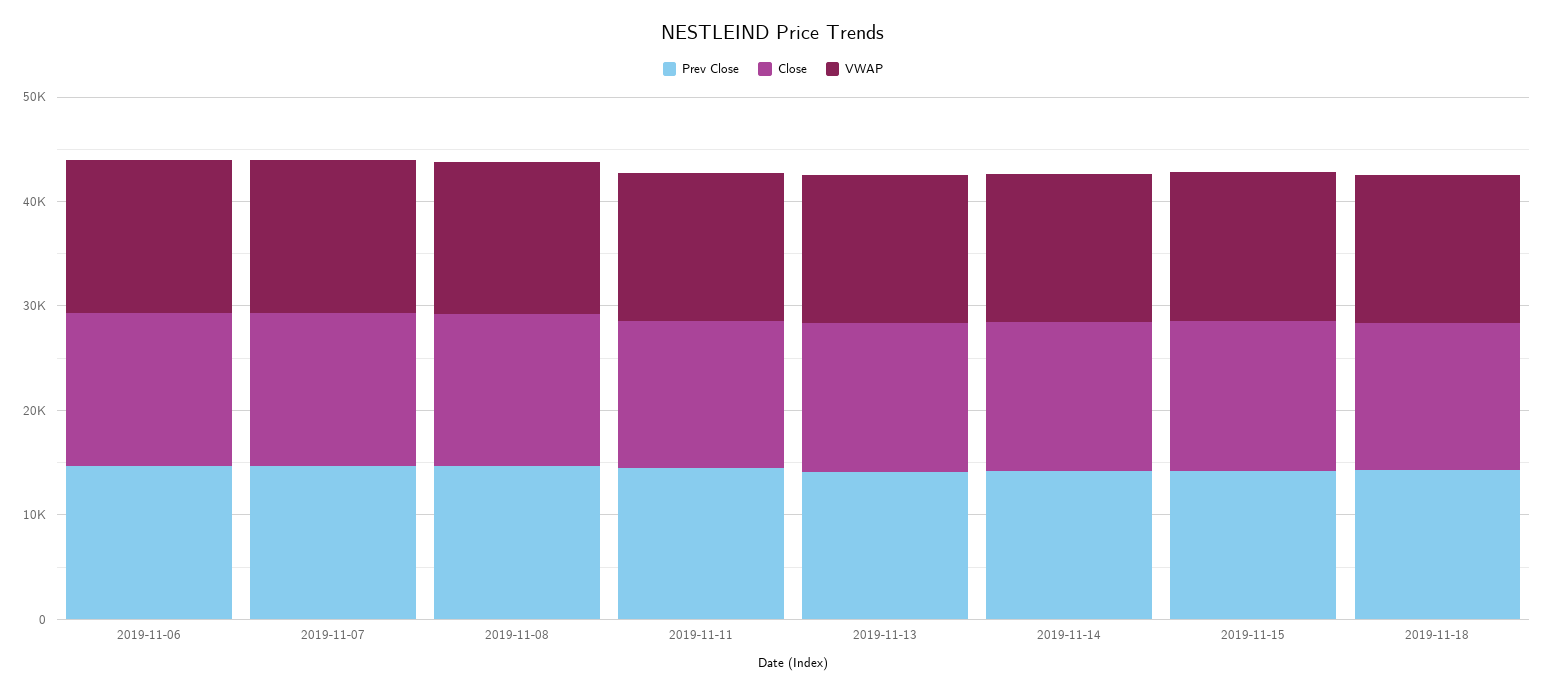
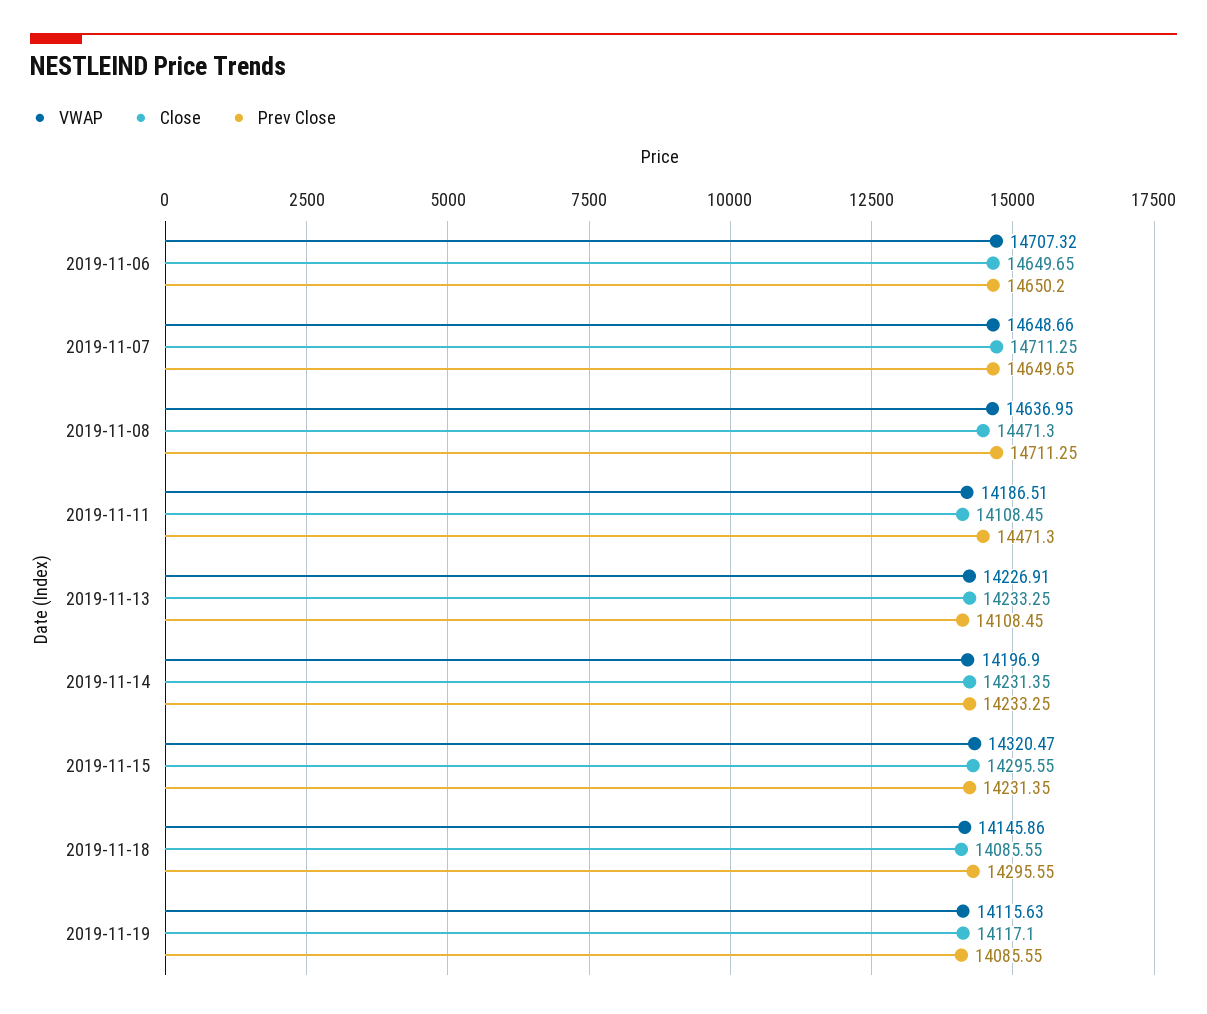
VWAP, 2019-11-19: none -> 14115.63
Close, 2019-11-19: none -> 14117.1
Prev Close, 2019-11-19: none -> 14085.55

